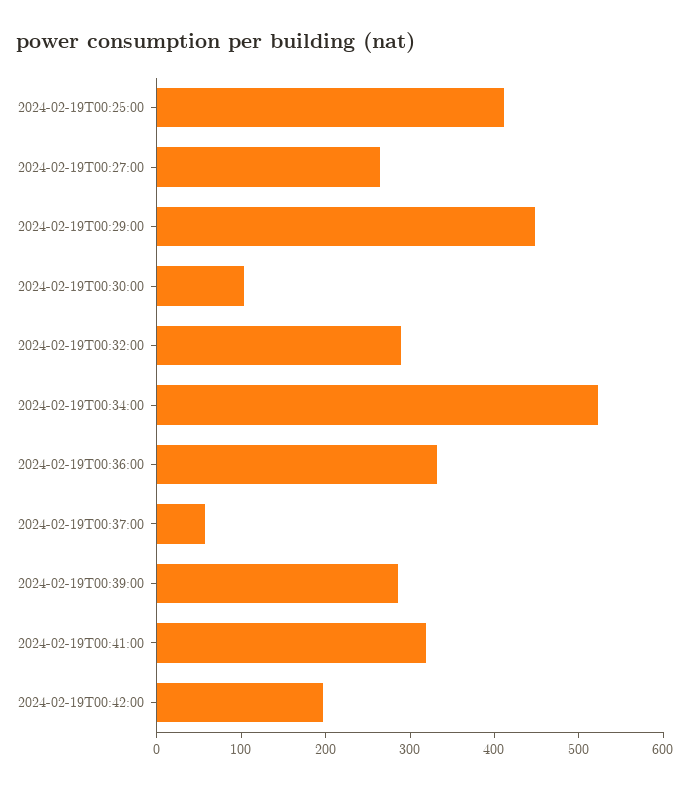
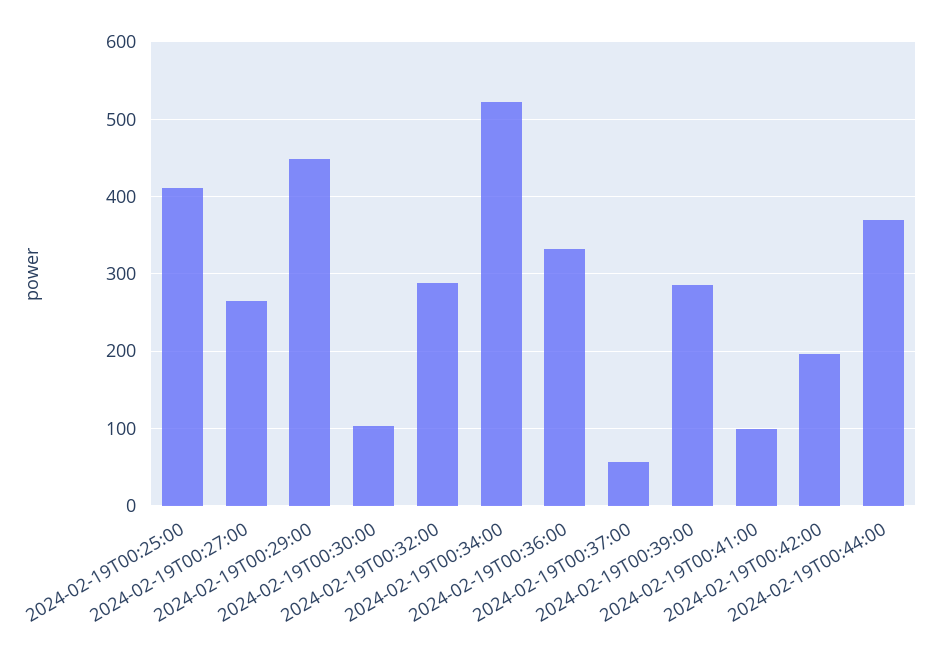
2024-02-19T00:41:00: 320 -> 100
2024-02-19T00:44:00: none -> 370

